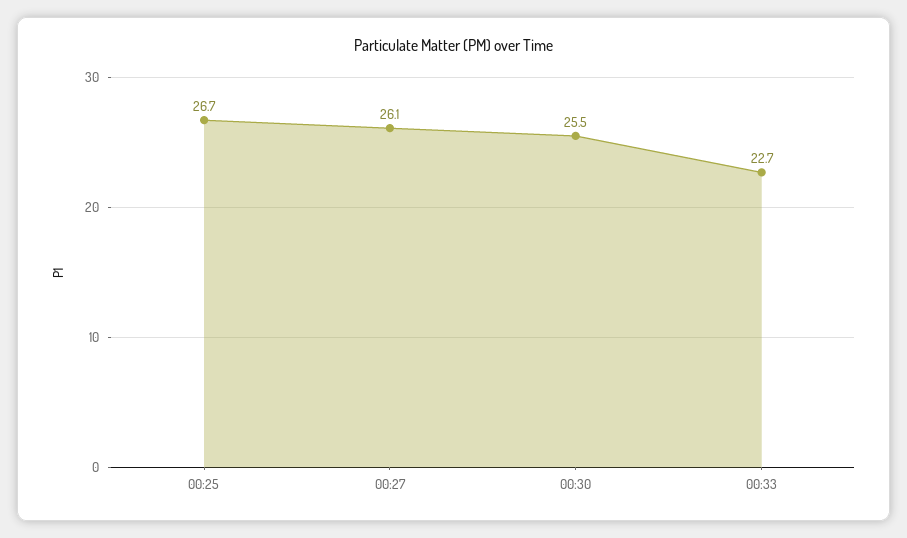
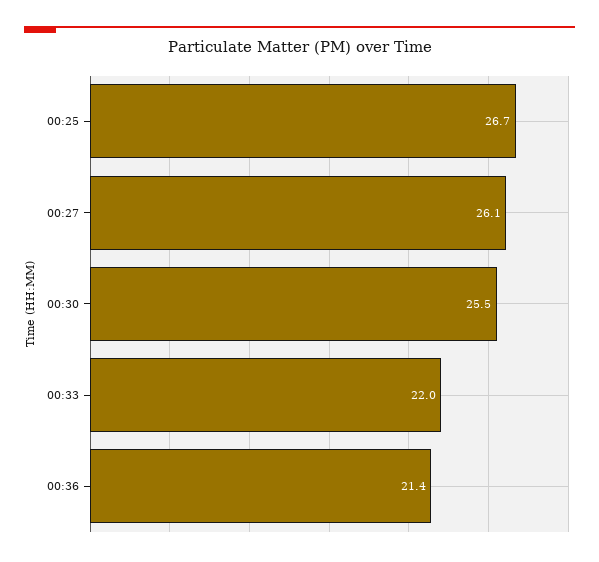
00:33: 22.7 -> 22
00:36: none -> 21.4

